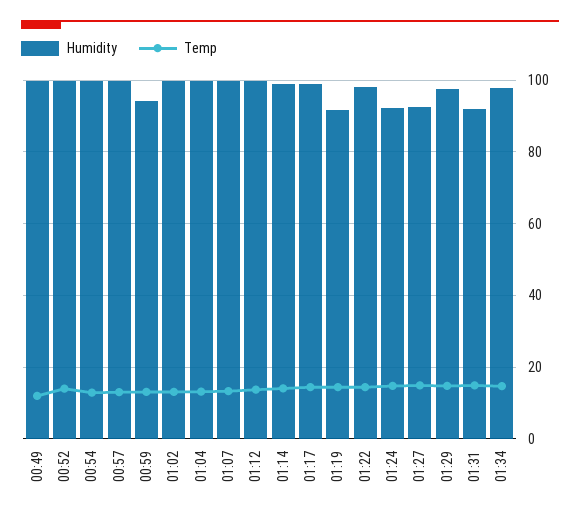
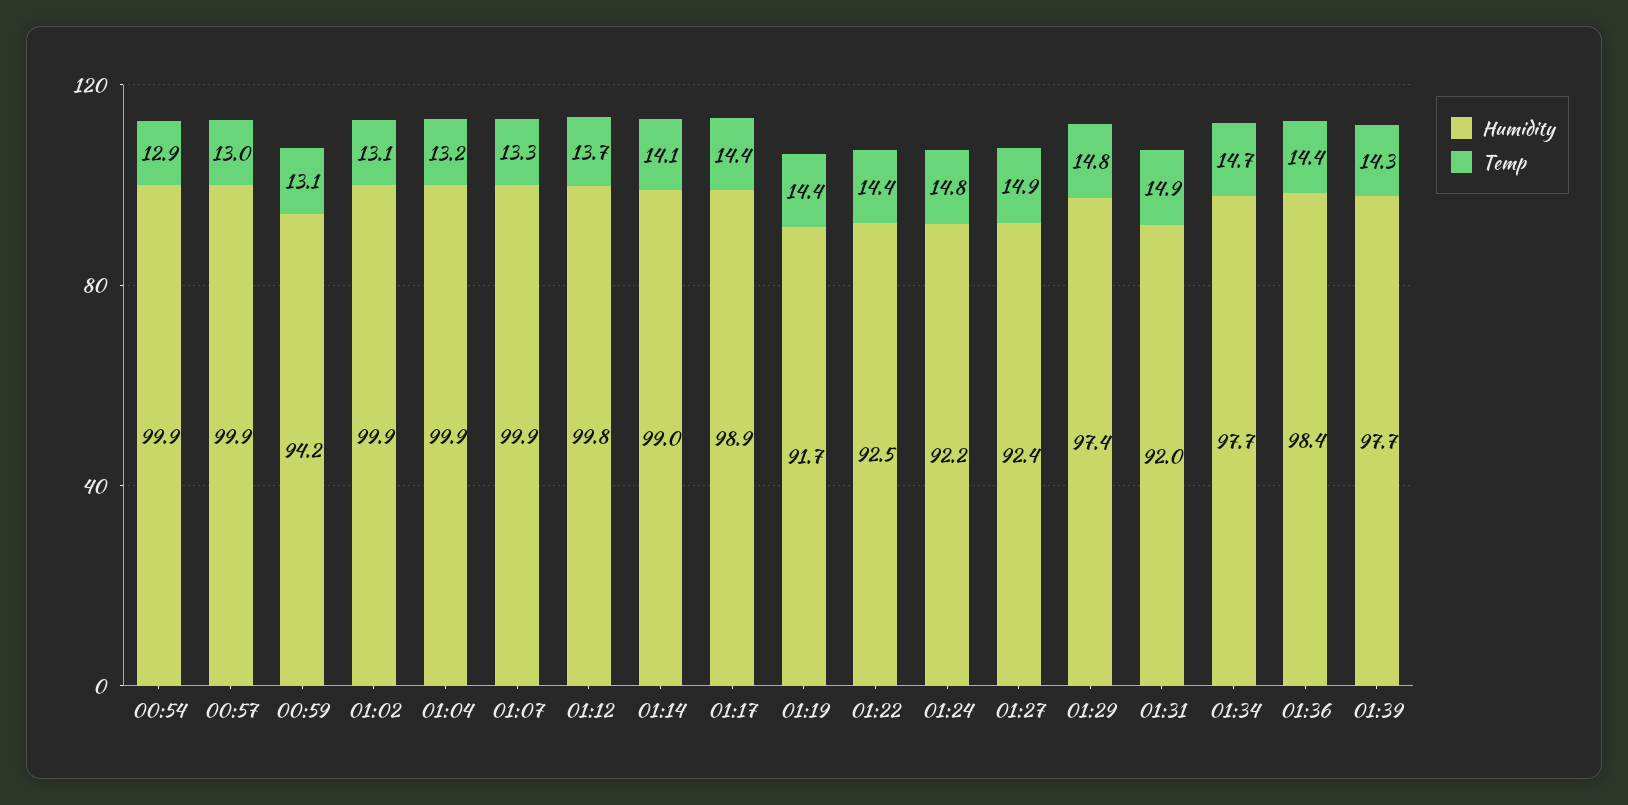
Humidity, 00:49: 100 -> none
Temp, 00:49: 12 -> none
Humidity, 00:52: 100 -> none
Temp, 00:52: 14 -> none
Humidity, 01:22: 98 -> 92.5
Humidity, 01:36: none -> 98.4
Temp, 01:36: none -> 14.4
Humidity, 01:39: none -> 97.7
Temp, 01:39: none -> 14.3

